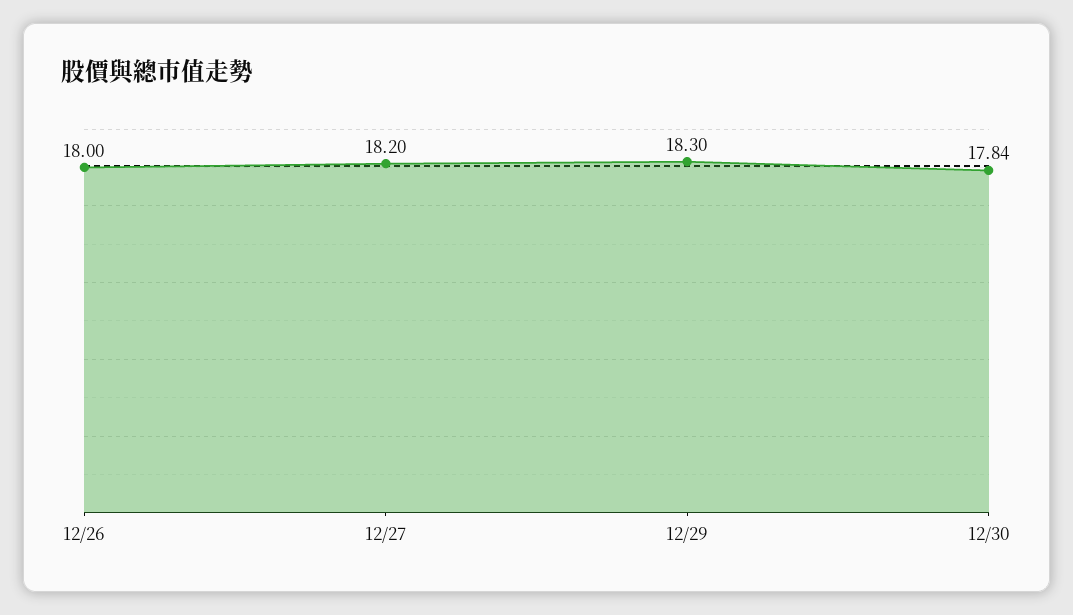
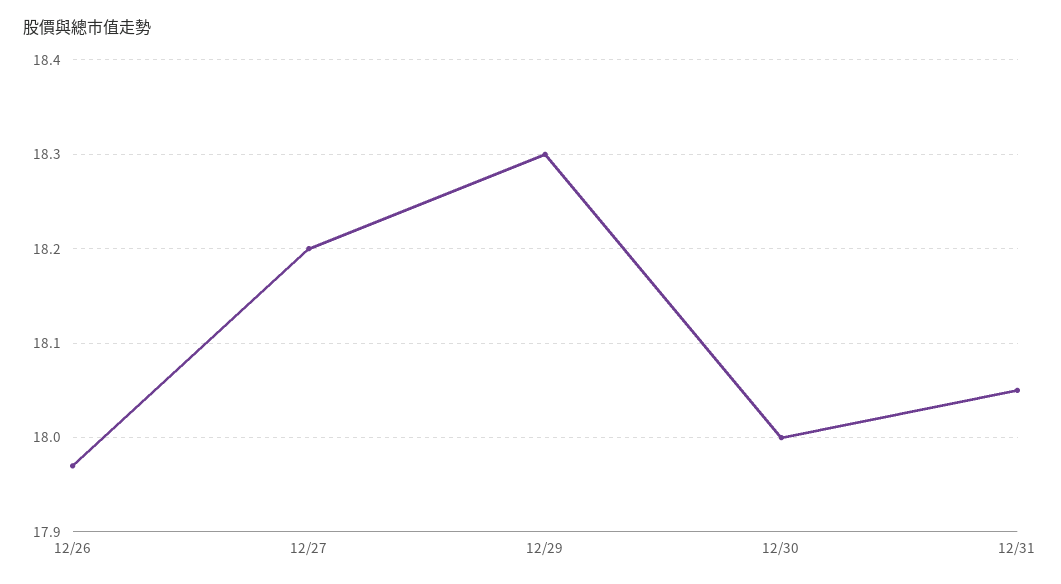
12/26: 18 -> 17.97
12/30: 17.84 -> 18
12/31: none -> 18.05

